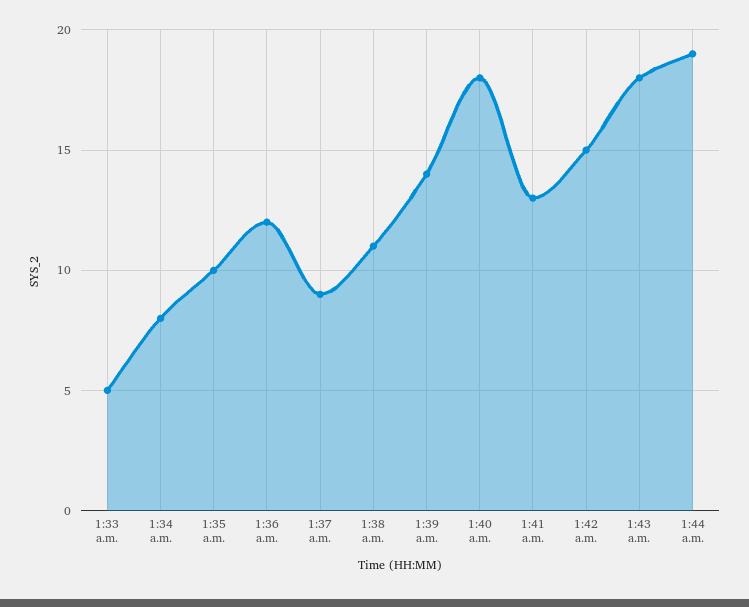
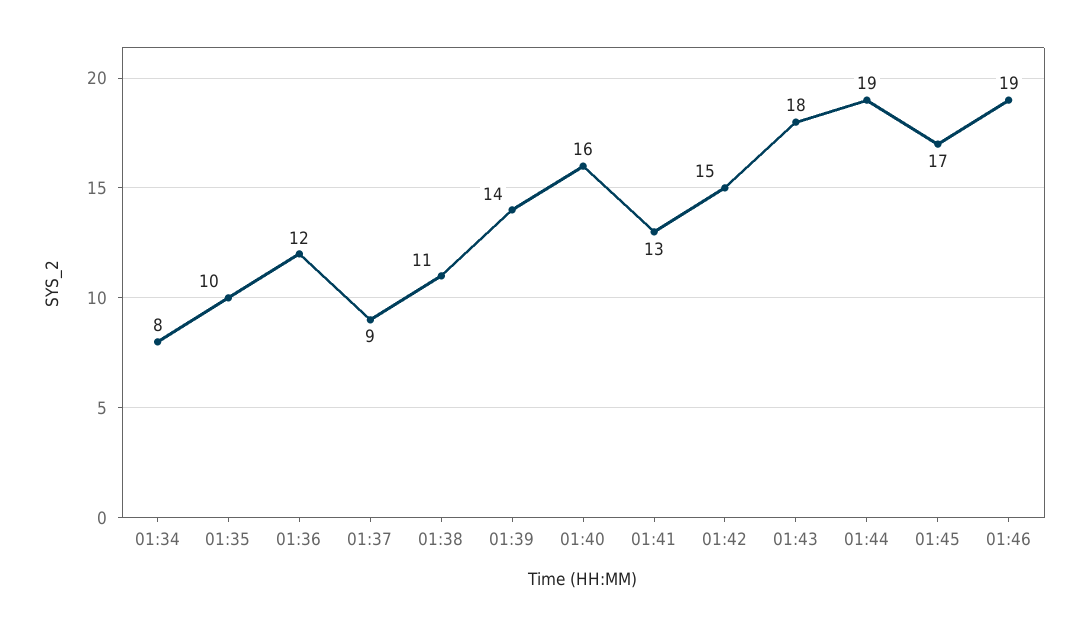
1:33 a.m.: 5 -> none
1:40 a.m.: 18 -> 16
01:45: none -> 17
01:46: none -> 19

